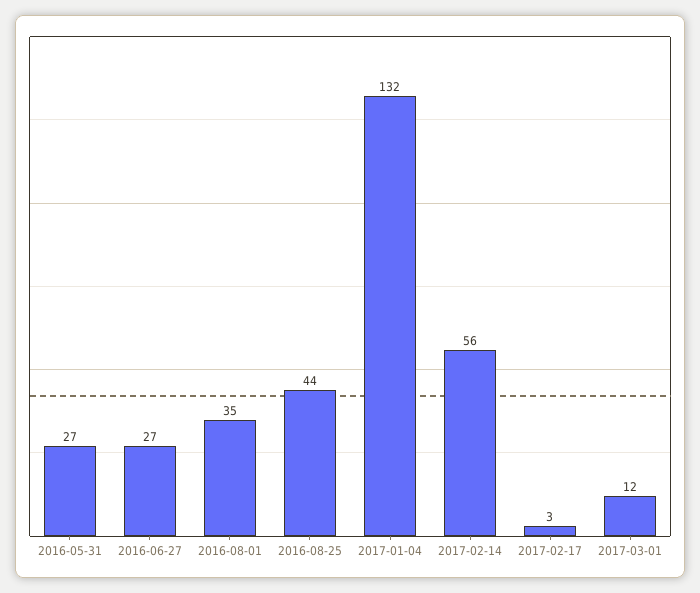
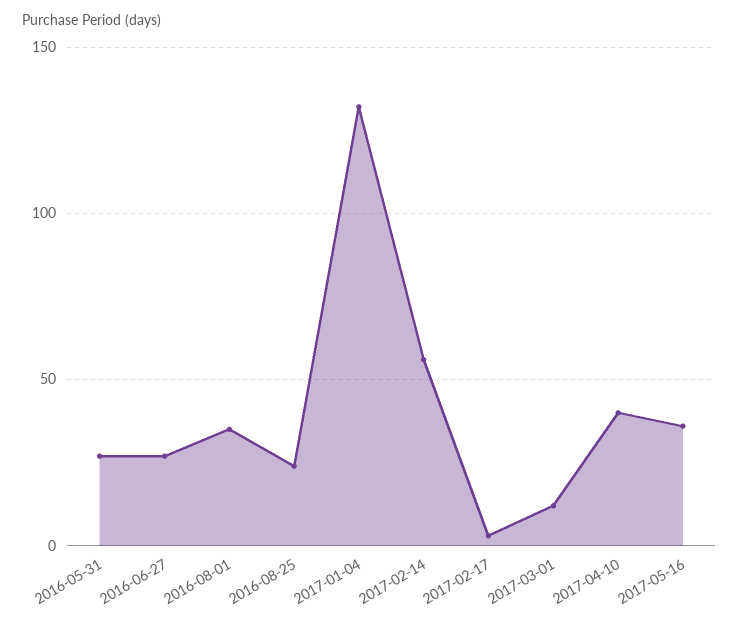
2016-08-25: 44 -> 25
2017-04-10: none -> 40
2017-05-16: none -> 35

